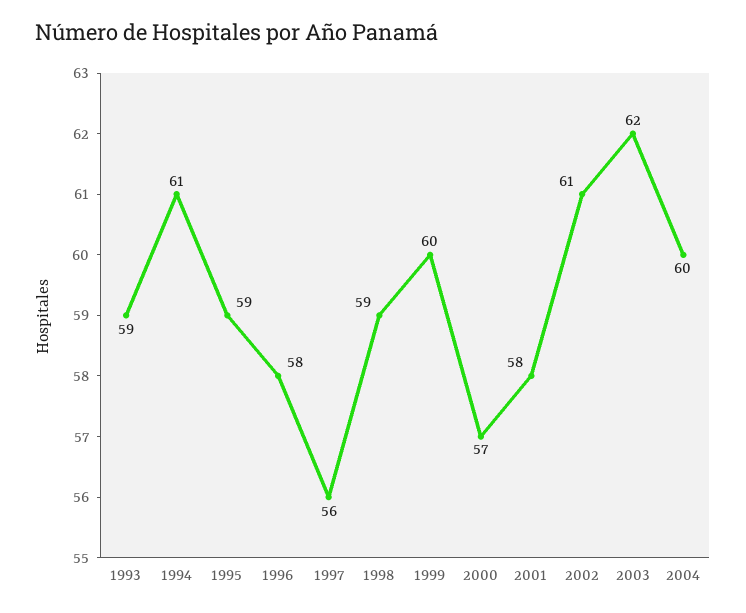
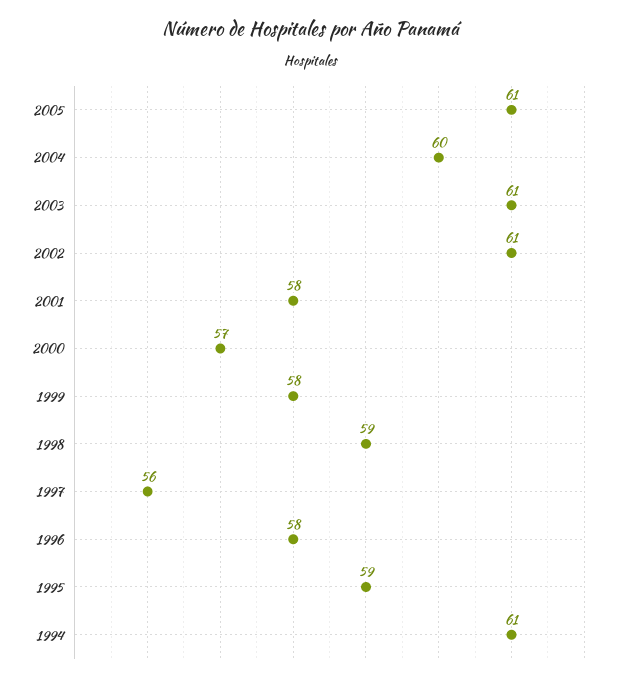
1993: 59 -> none
1999: 60 -> 58
2003: 62 -> 61
2005: none -> 61

